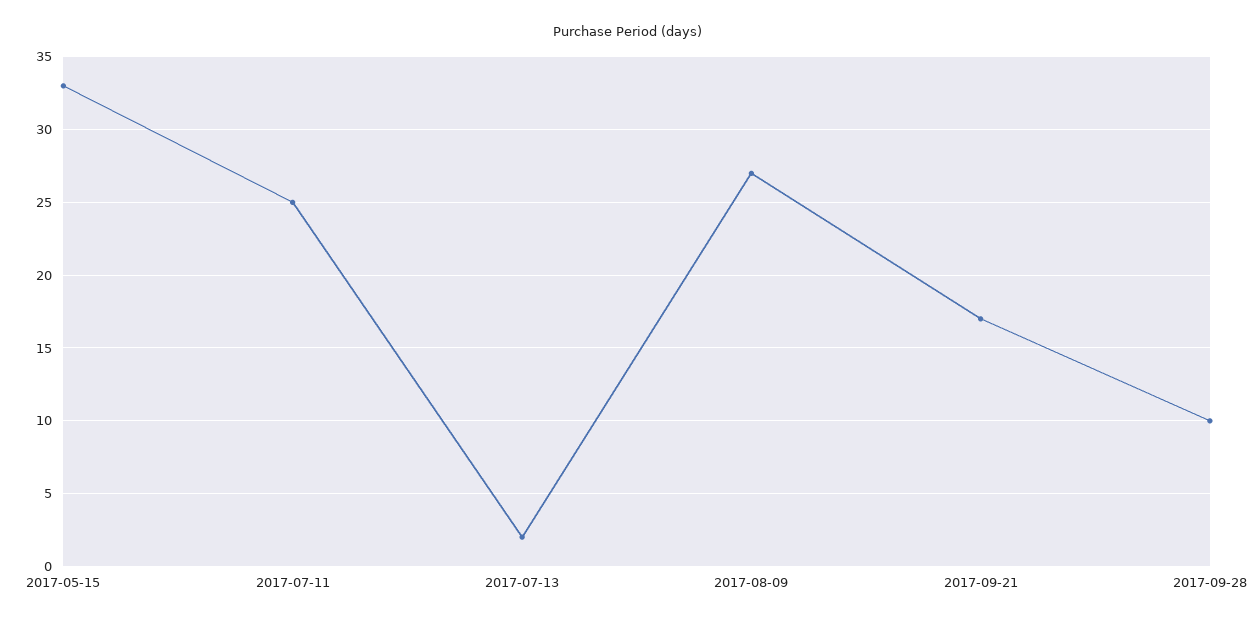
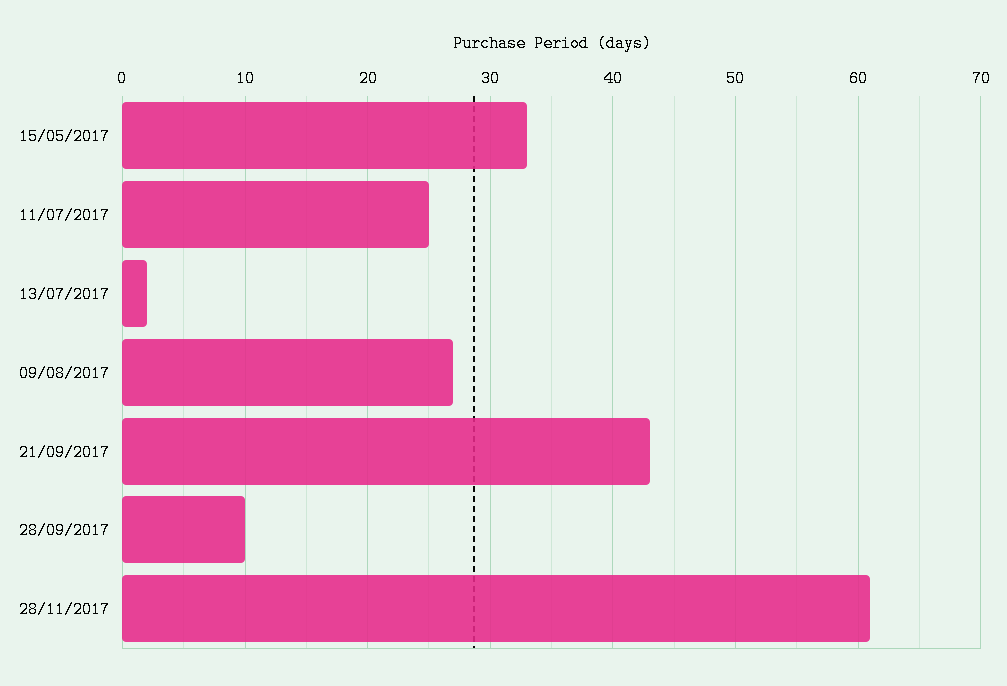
2017-09-21: 17 -> 43
28/11/2017: none -> 61

